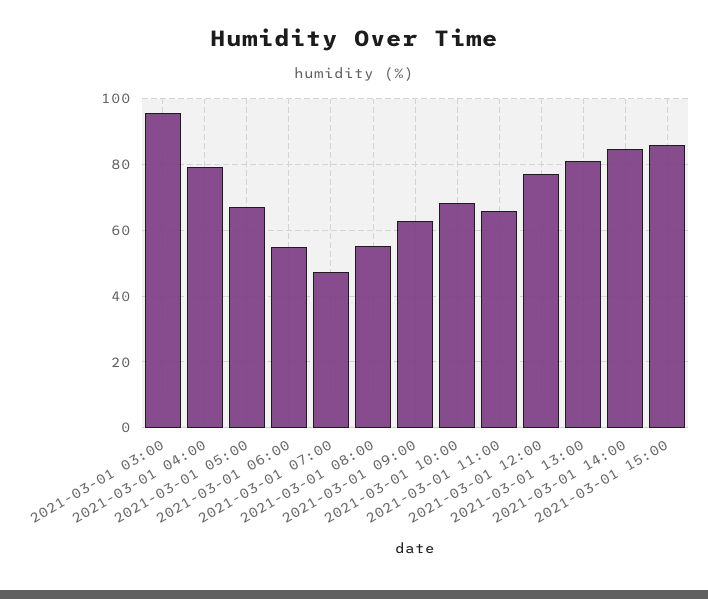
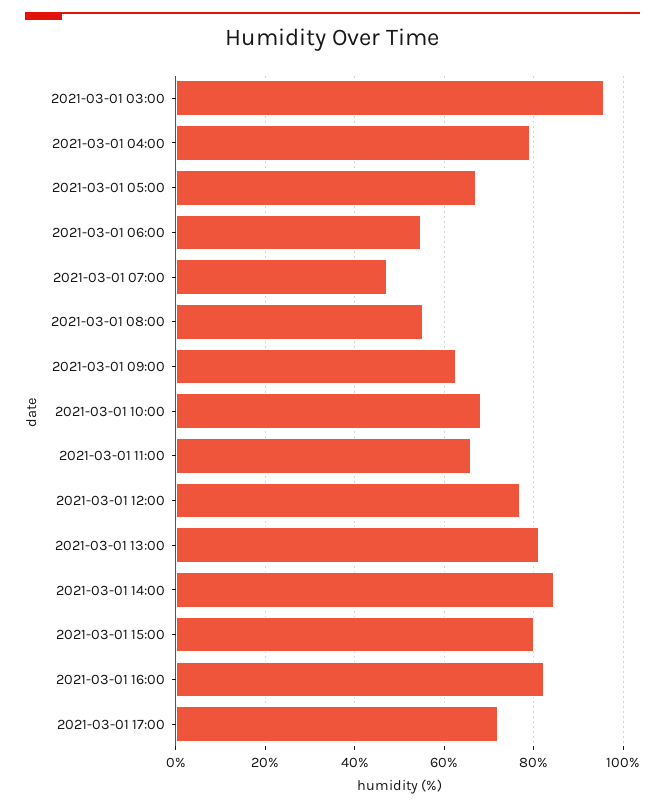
2021-03-01 15:00: 86 -> 80
2021-03-01 16:00: none -> 82
2021-03-01 17:00: none -> 72

